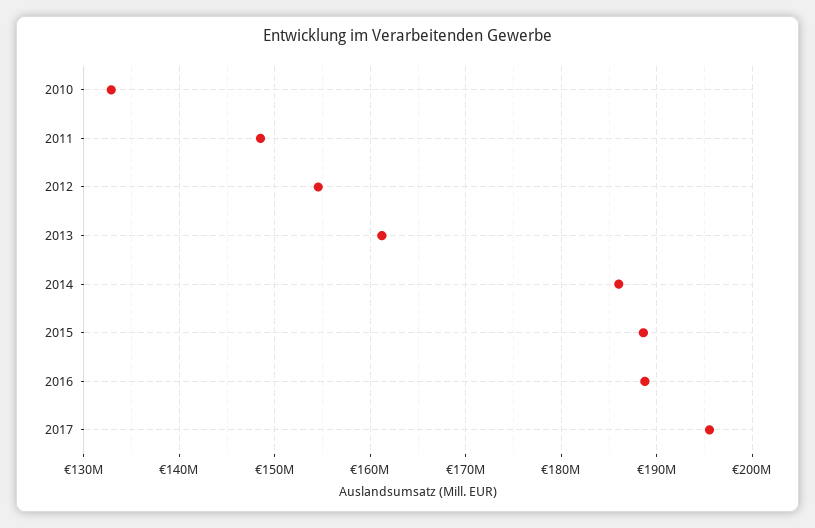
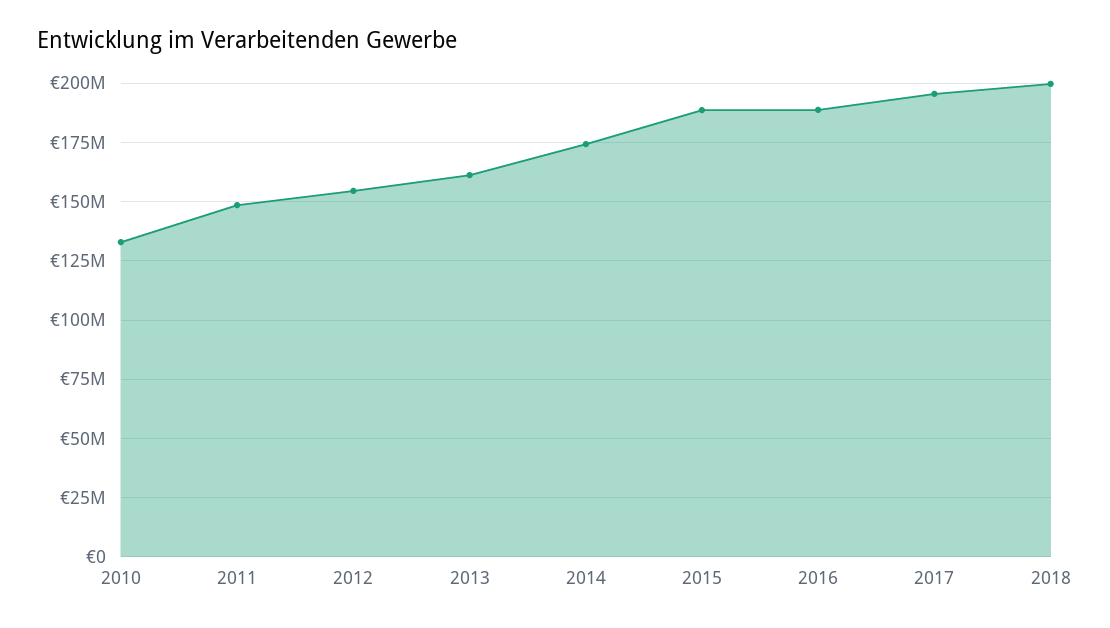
2014: 186000000 -> 175000000
2018: none -> 200000000

